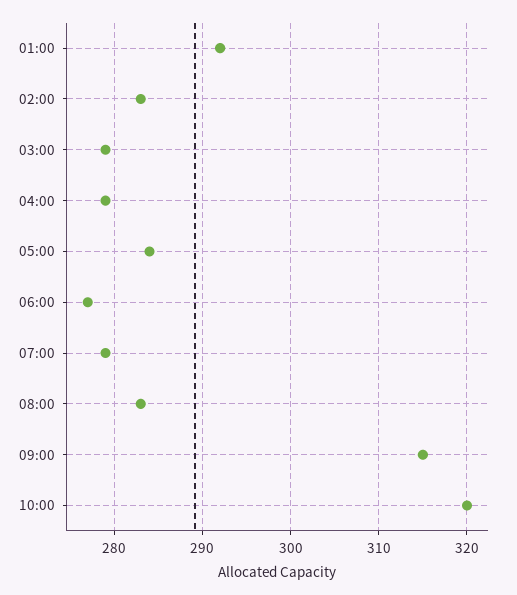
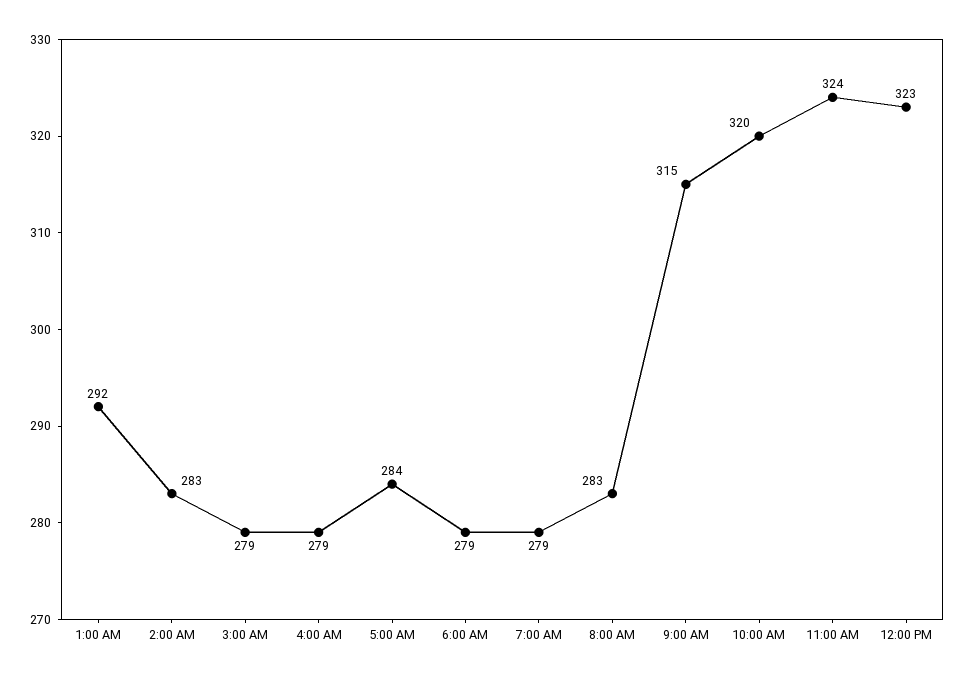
06:00: 277 -> 279
11:00 AM: none -> 324
12:00 PM: none -> 323

